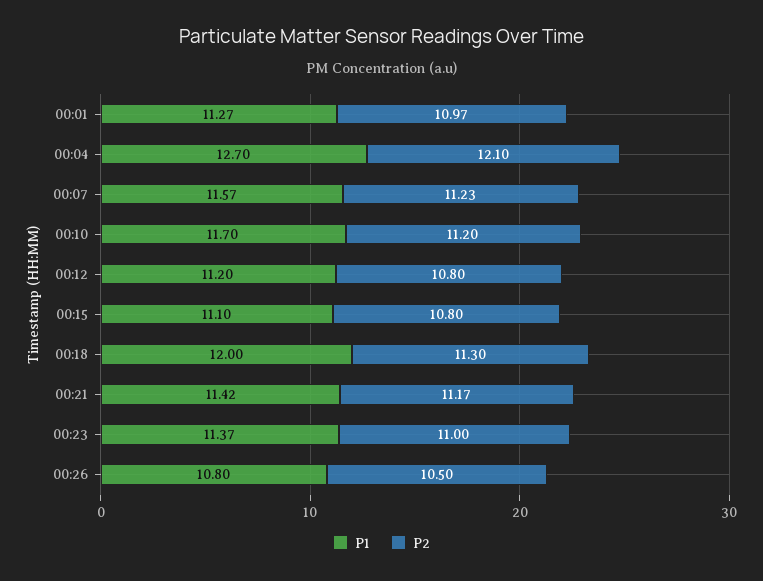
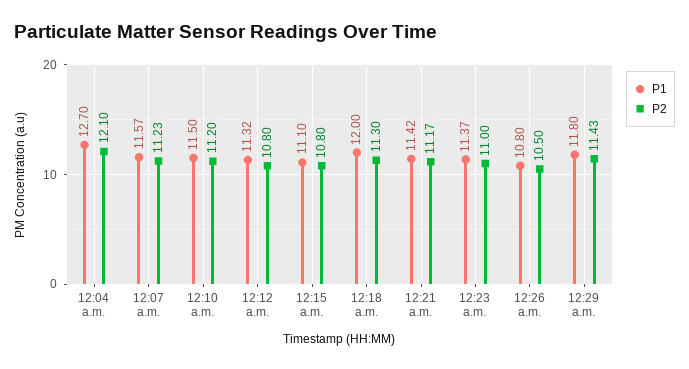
P1, 00:01: 11.27 -> none
P2, 00:01: 10.97 -> none
P1, 00:10: 11.7 -> 11.5
P1, 00:12: 11.2 -> 11.32
P1, 12:29 a.m.: none -> 11.8
P2, 12:29 a.m.: none -> 11.43

